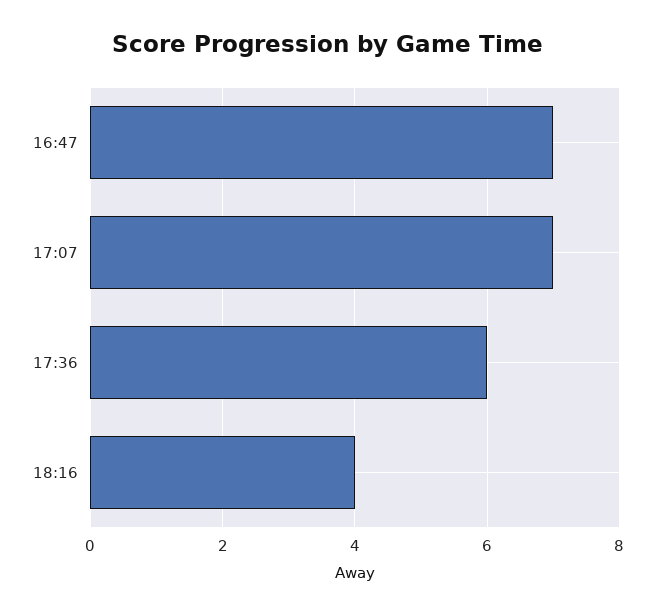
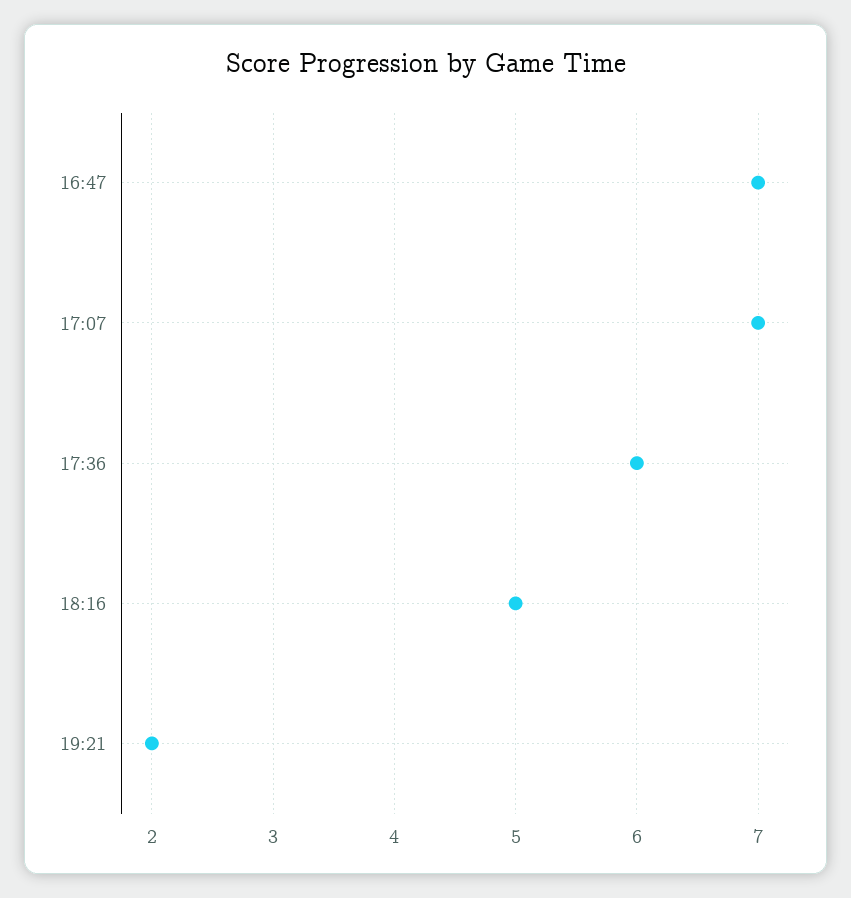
18:16: 4 -> 5
19:21: none -> 2

